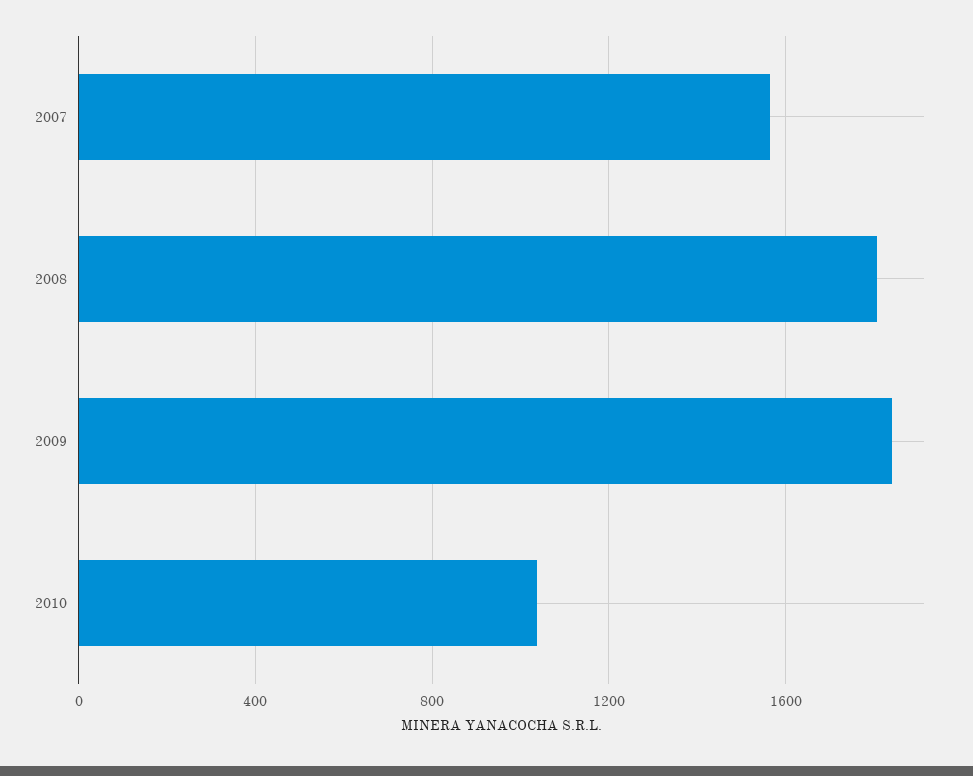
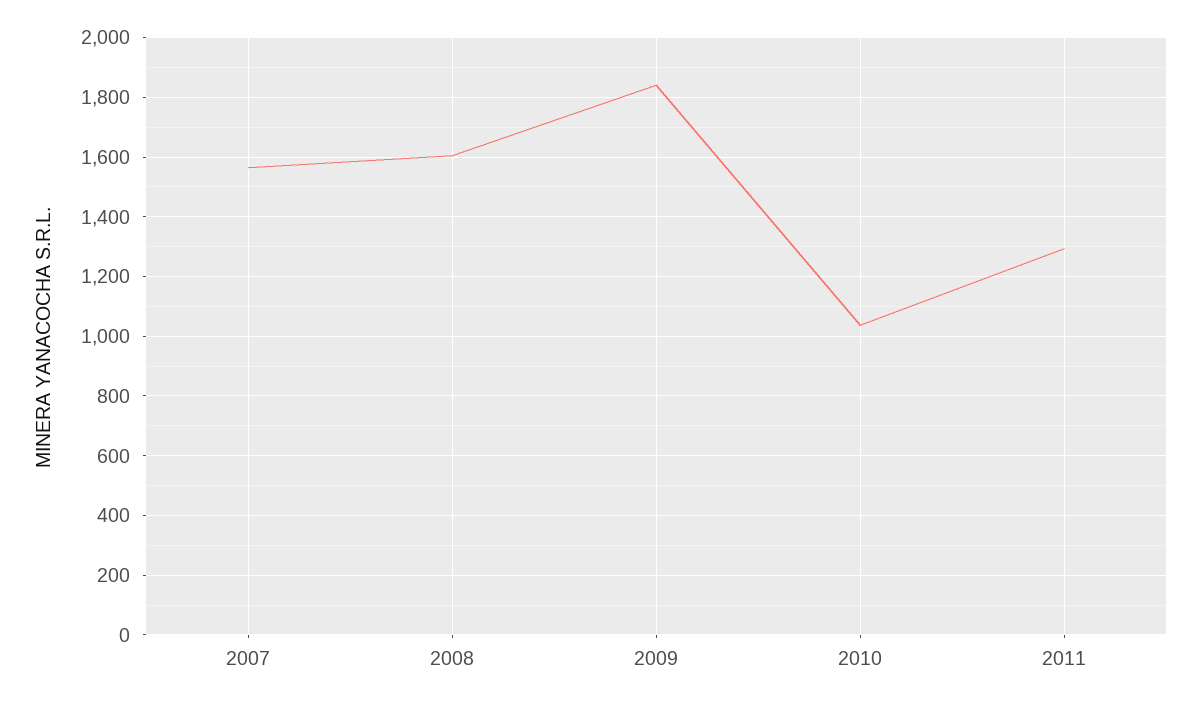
2008: 1800 -> 1600
2011: none -> 1300

